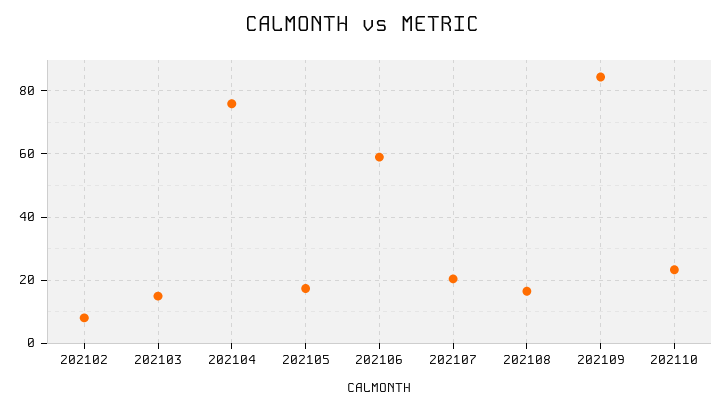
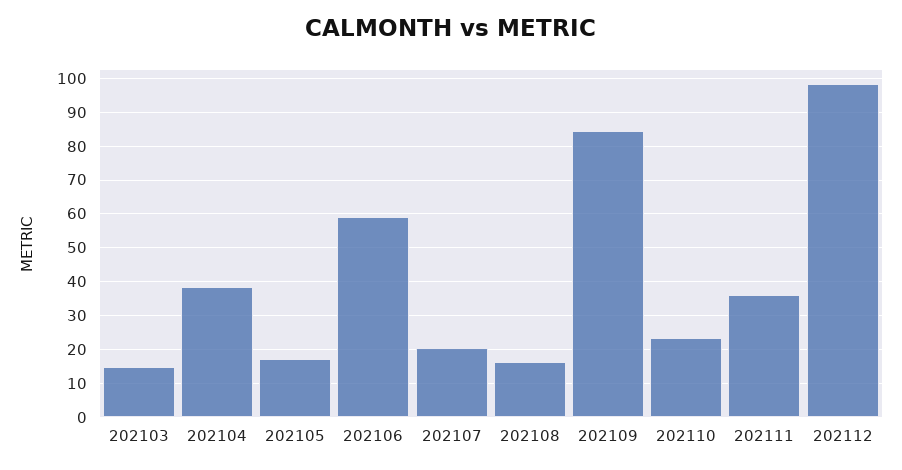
202102: 8 -> none
202104: 76 -> 38
202111: none -> 36
202112: none -> 98

